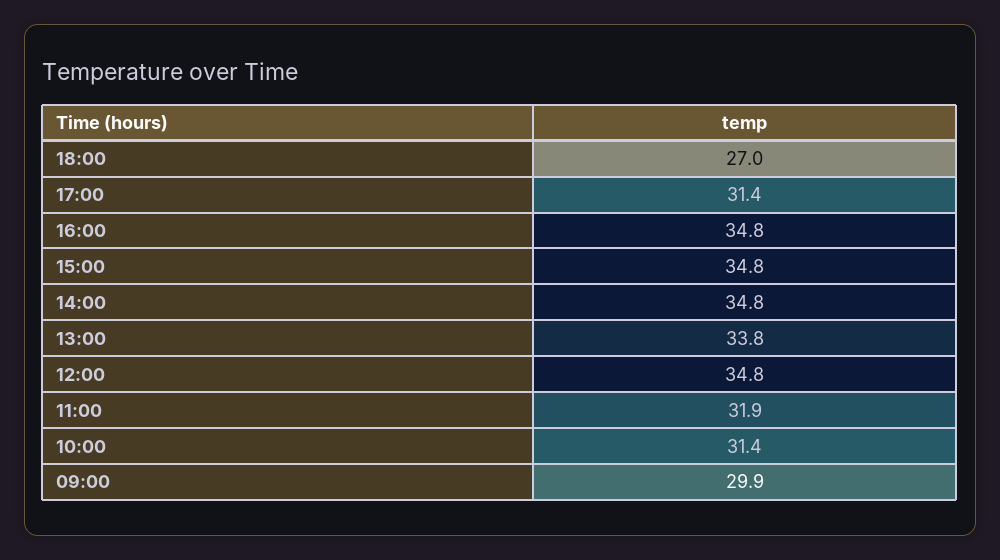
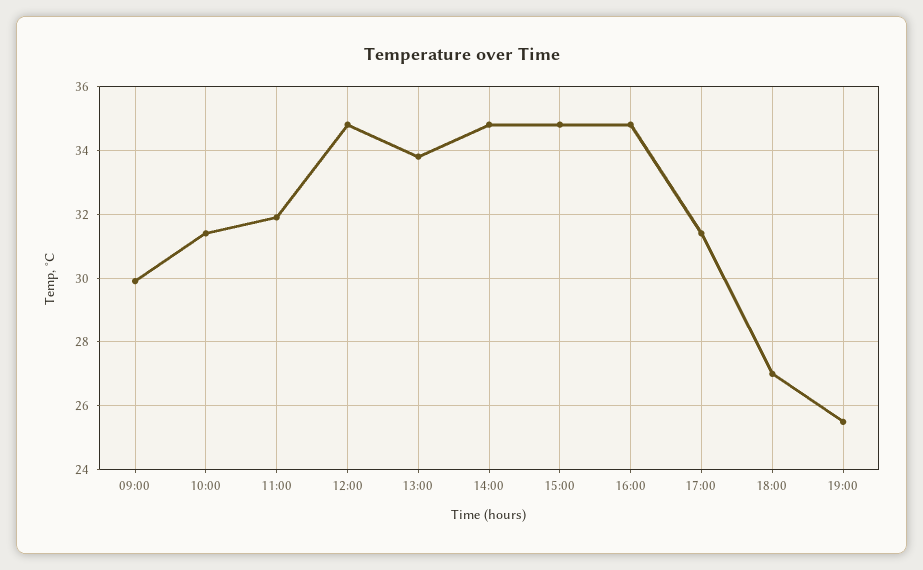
19:00: none -> 25.5

